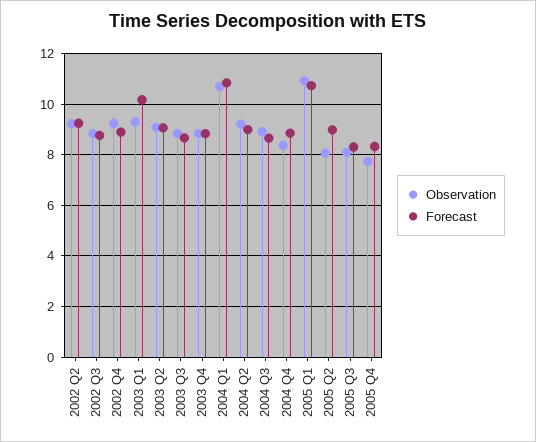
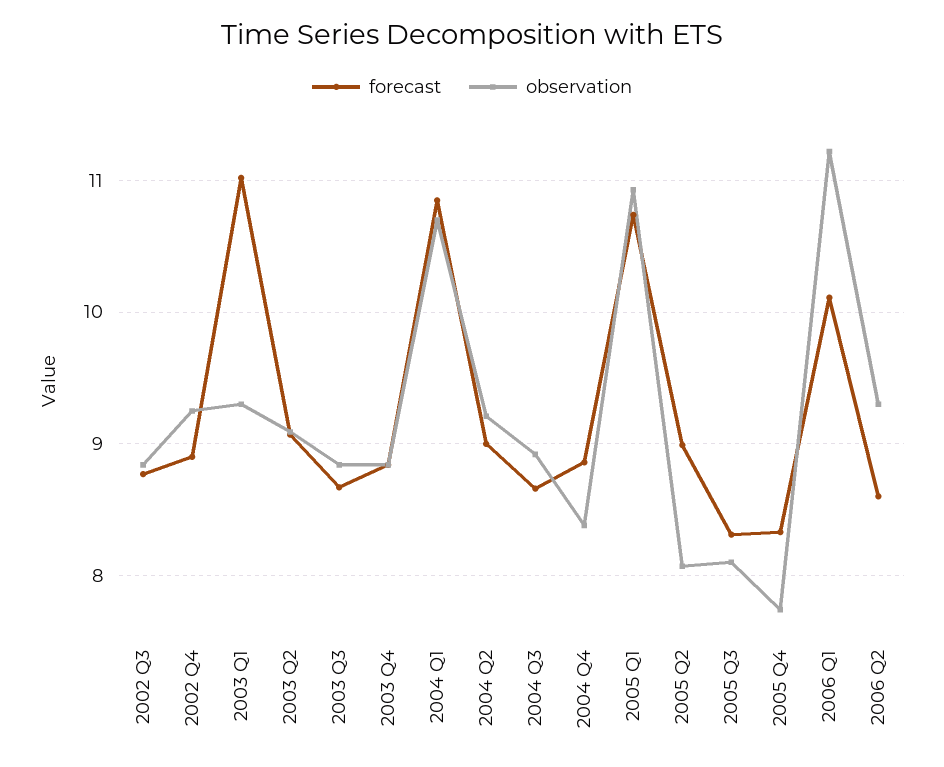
Observation, 2002 Q2: 9.25 -> none
Forecast, 2002 Q2: 9.25 -> none
Forecast, 2003 Q1: 10.25 -> 11
Forecast, 2006 Q1: none -> 10.1
Observation, 2006 Q1: none -> 11.2
Forecast, 2006 Q2: none -> 8.6
Observation, 2006 Q2: none -> 9.3

